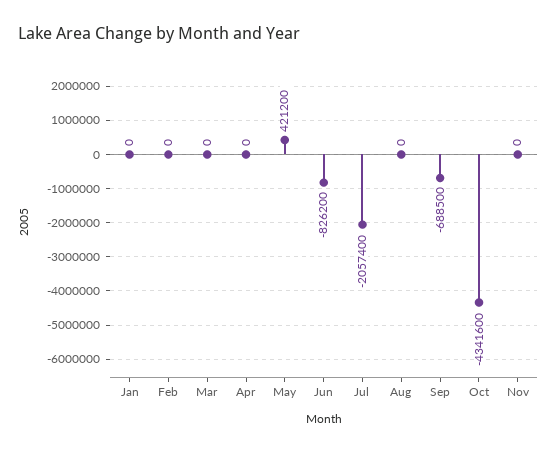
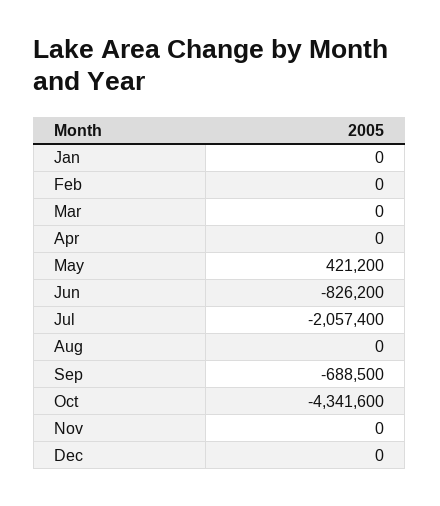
Dec: none -> 0

